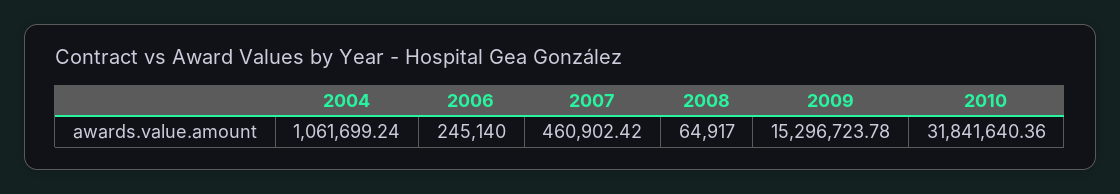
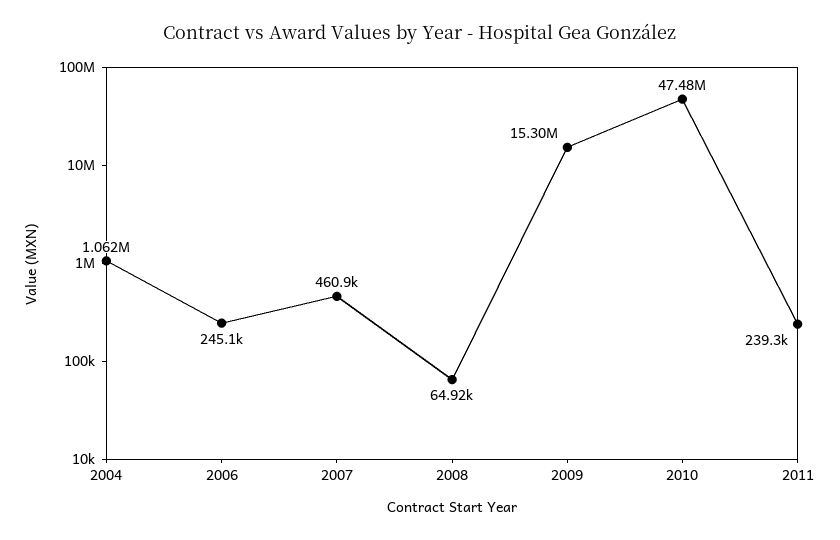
2010: 31841640.36 -> 47480000
2011: none -> 239300

